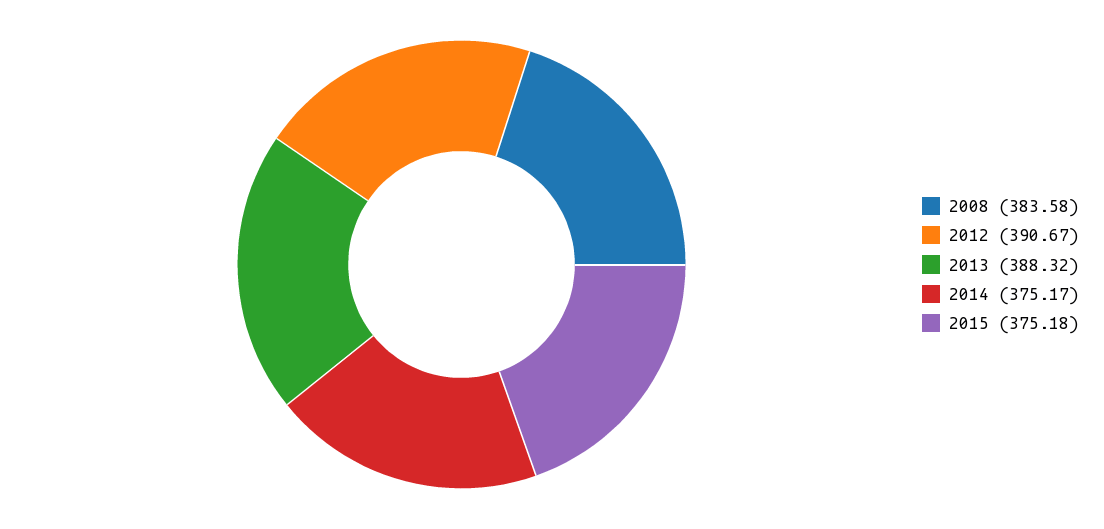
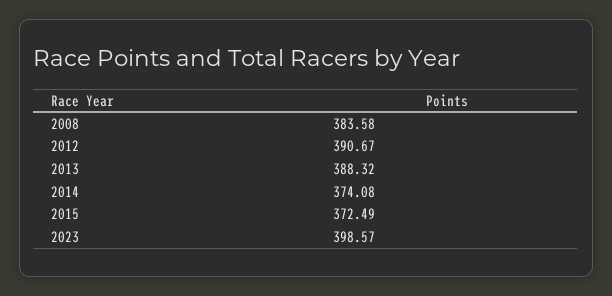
2014: 375.17 -> 374.08
2015: 375.18 -> 372.49
2023: none -> 398.57

